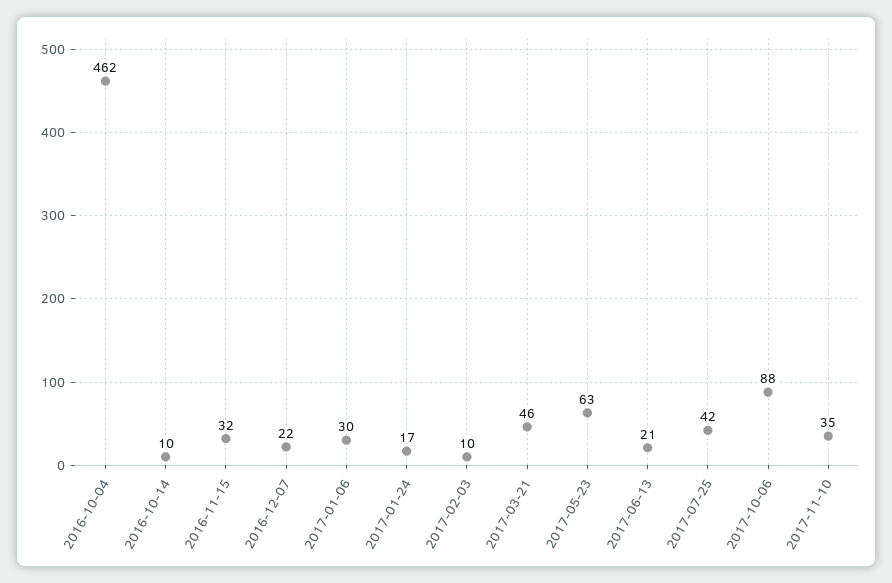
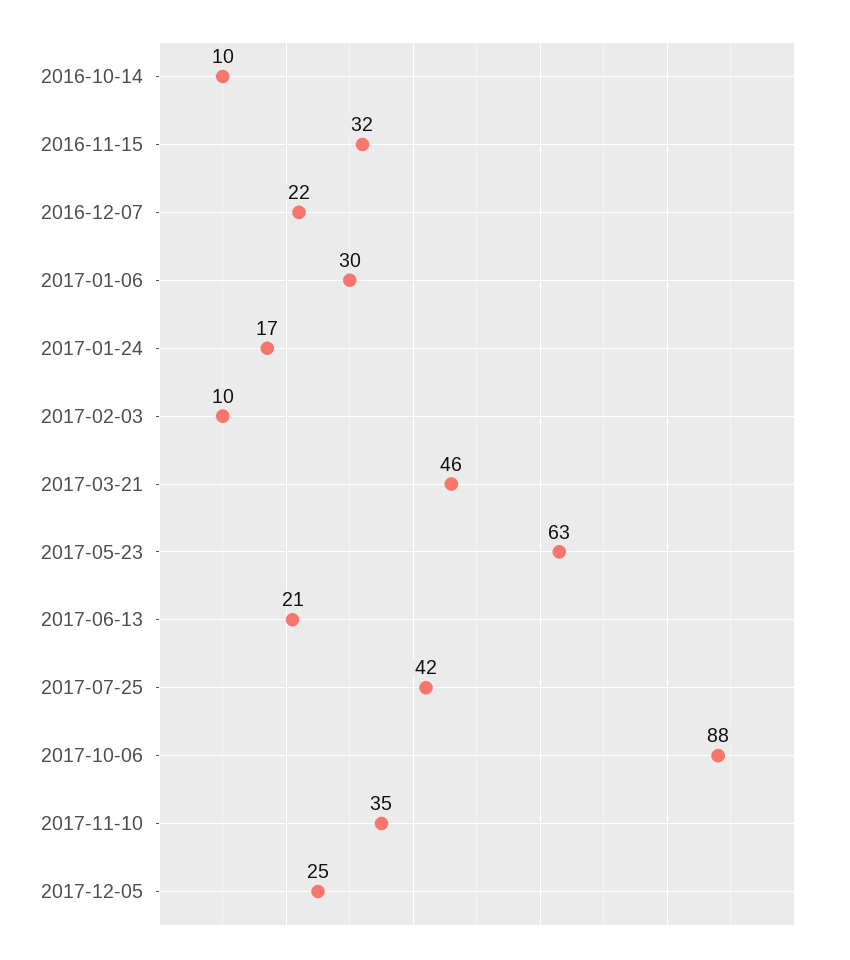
2016-10-04: 462 -> none
2017-12-05: none -> 25

